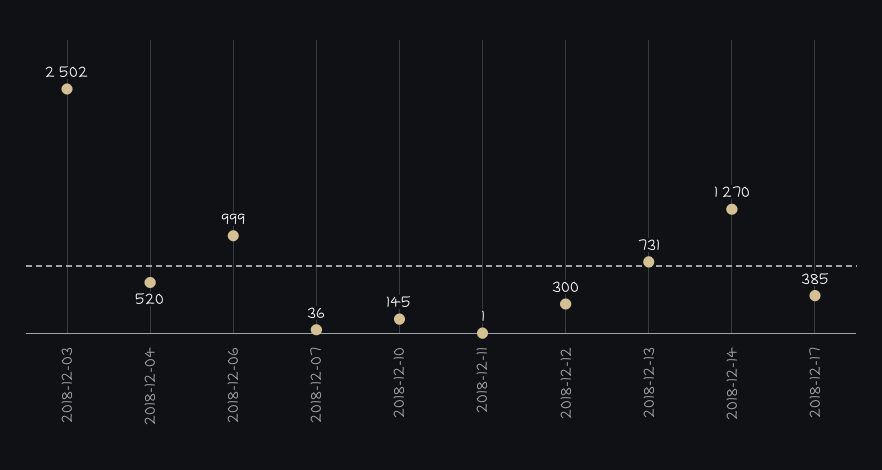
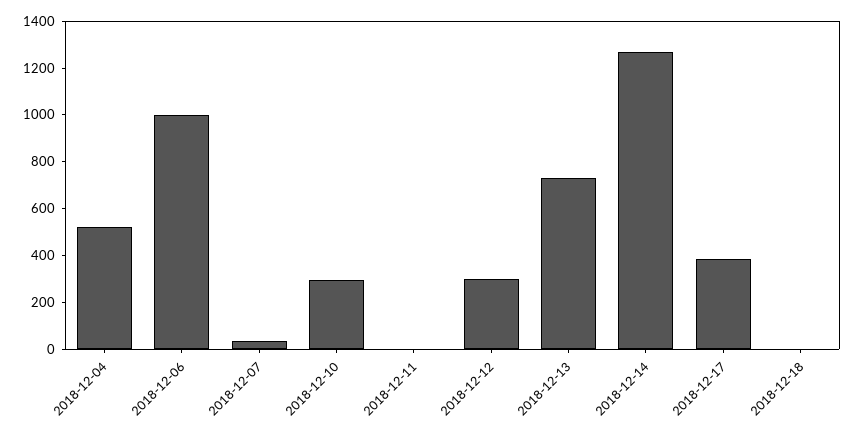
2018-12-03: 2502 -> none
2018-12-10: 145 -> 300
2018-12-18: none -> 0

